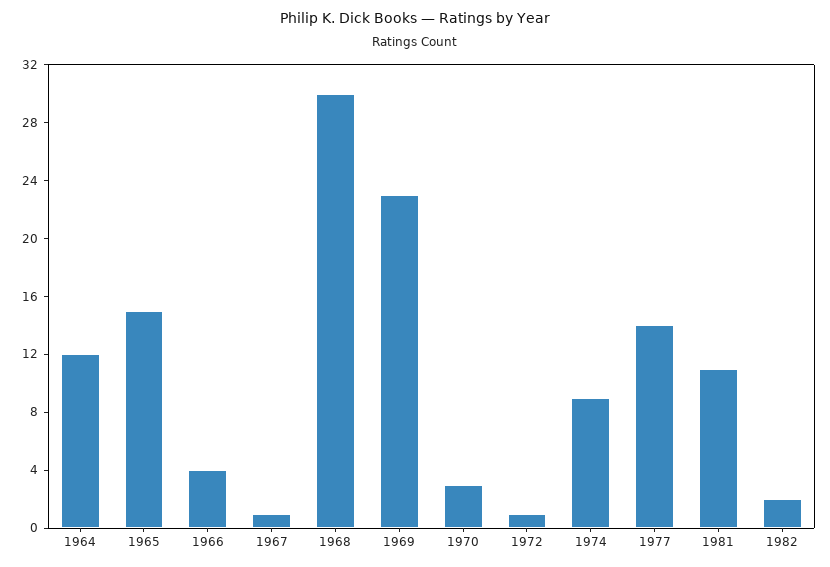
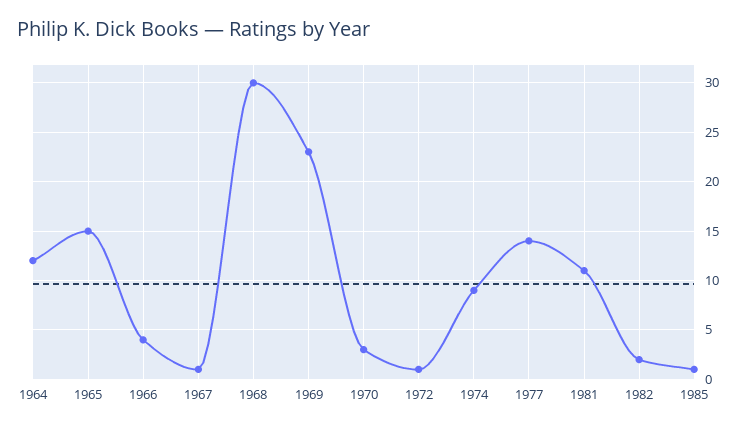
1985: none -> 1

